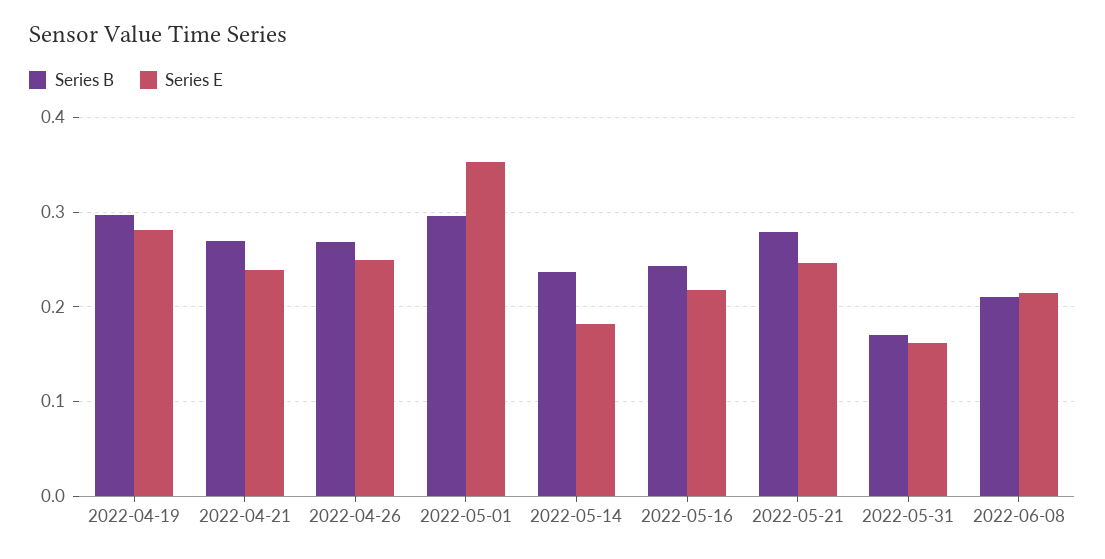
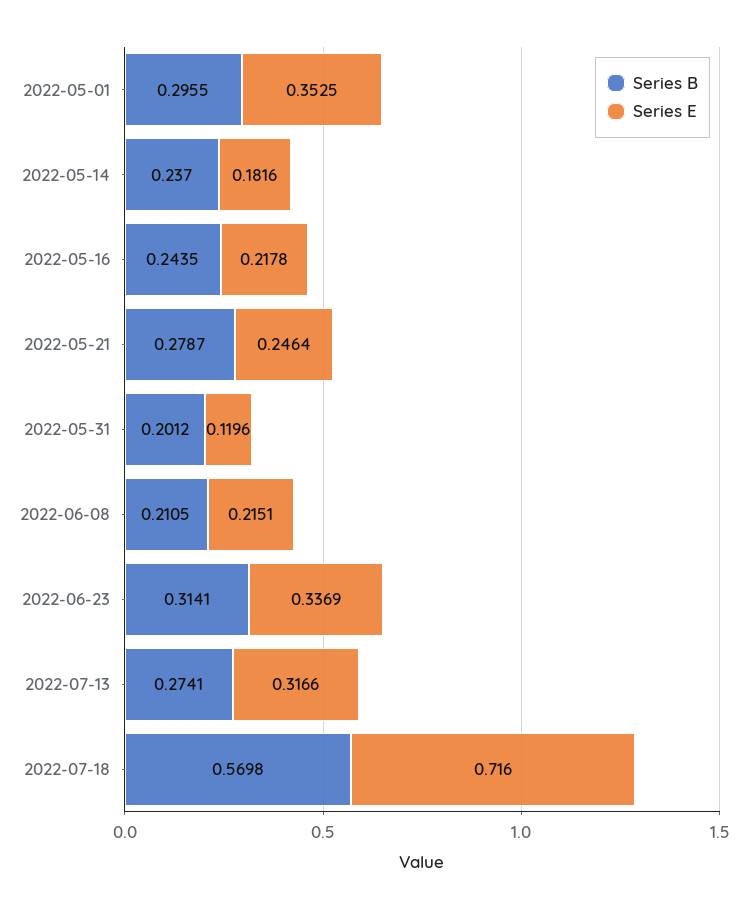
Series B, 2022-04-19: 0.3 -> none
Series E, 2022-04-19: 0.28 -> none
Series B, 2022-04-21: 0.27 -> none
Series E, 2022-04-21: 0.24 -> none
Series B, 2022-04-26: 0.27 -> none
Series E, 2022-04-26: 0.25 -> none
Series B, 2022-05-31: 0.17 -> 0.2012
Series E, 2022-05-31: 0.16 -> 0.1196
Series B, 2022-06-23: none -> 0.3141
Series E, 2022-06-23: none -> 0.3369
Series B, 2022-07-13: none -> 0.2741
Series E, 2022-07-13: none -> 0.3166
Series B, 2022-07-18: none -> 0.5698
Series E, 2022-07-18: none -> 0.716

